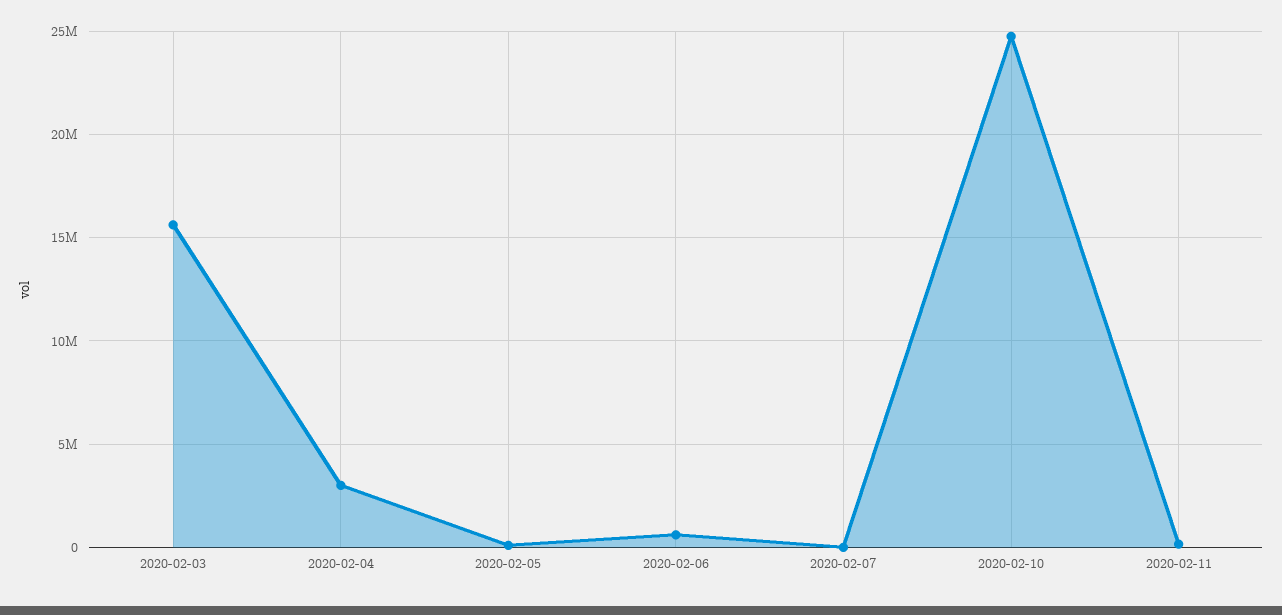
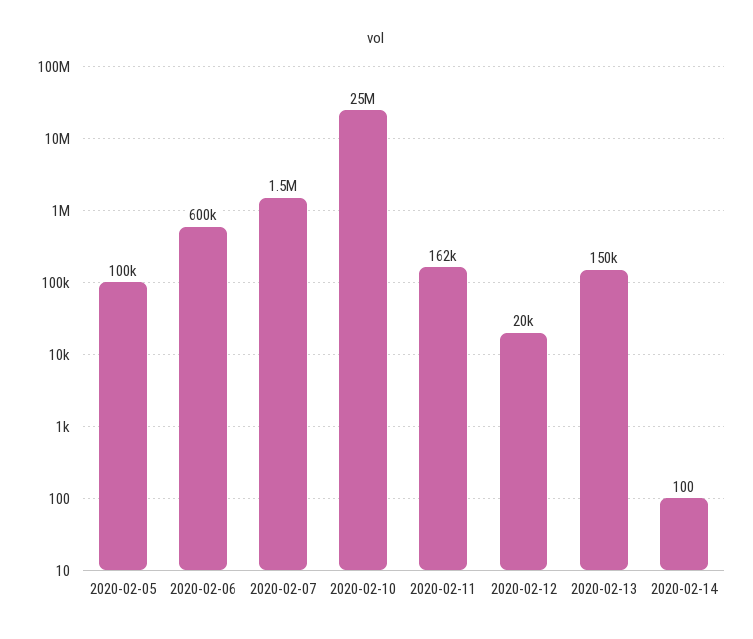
2020-02-03: 15500000 -> none
2020-02-04: 3000000 -> none
2020-02-07: 0 -> 1500000
2020-02-12: none -> 20000
2020-02-13: none -> 150000
2020-02-14: none -> 100

